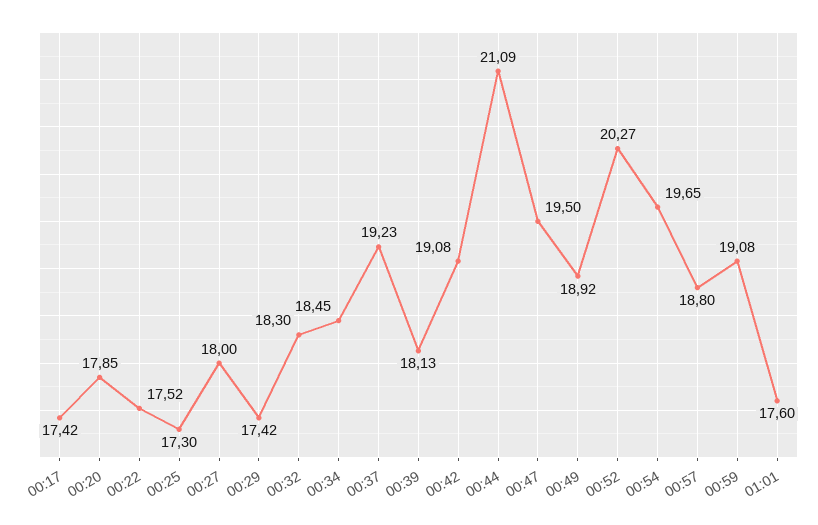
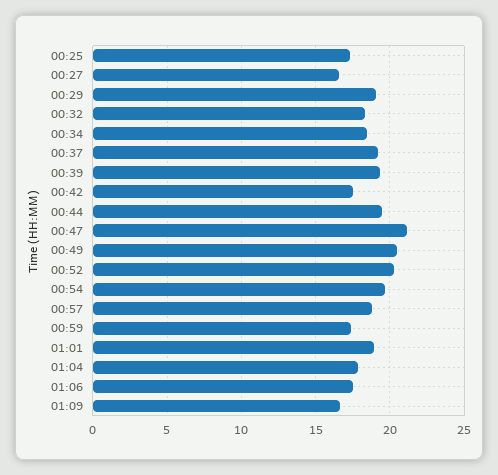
00:17: 17.42 -> none
00:20: 17.85 -> none
00:22: 17.52 -> none
00:27: 18 -> 16.5
00:29: 17.42 -> 19
00:39: 18.13 -> 19.5
00:42: 19.08 -> 17.5
00:44: 21.09 -> 19.5
00:47: 19.5 -> 21
00:49: 18.92 -> 20.5
00:59: 19.08 -> 17.5
01:01: 17.6 -> 19
01:04: none -> 18
01:06: none -> 17.5
01:09: none -> 16.5

